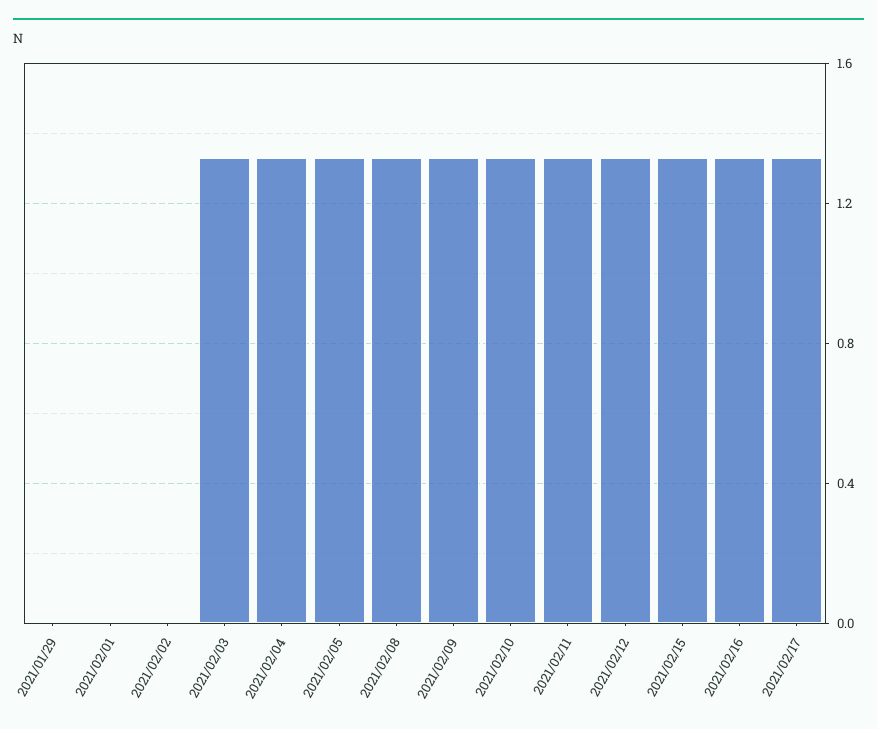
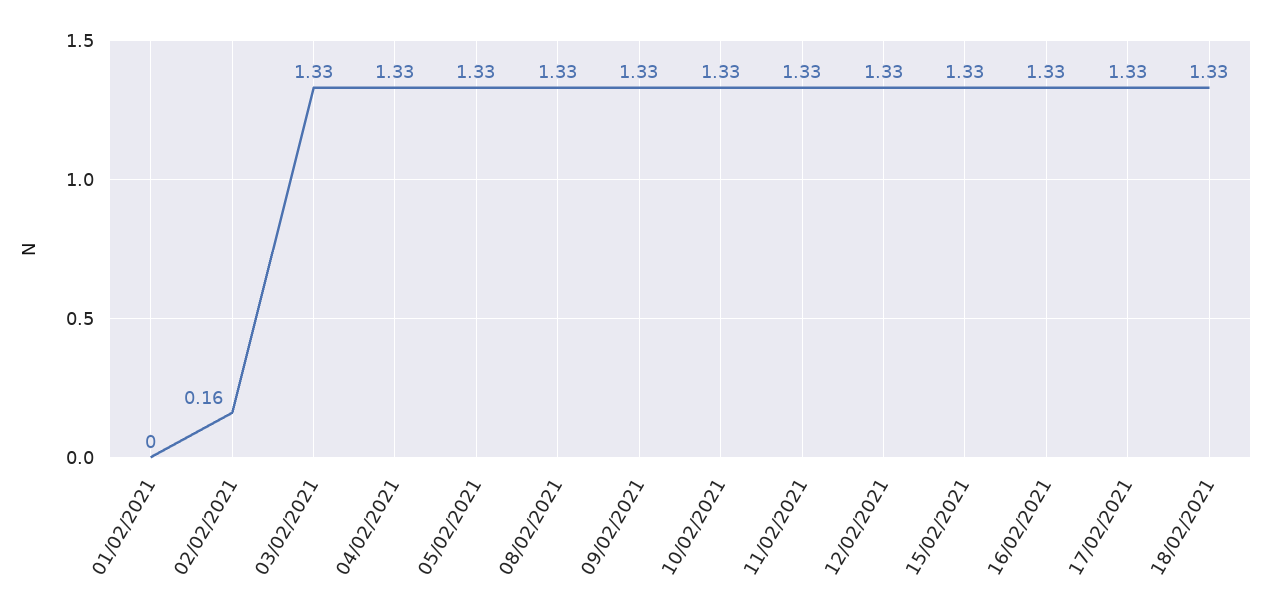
2021/01/29: 0 -> none
2021/02/02: 0 -> 0.16
18/02/2021: none -> 1.33

